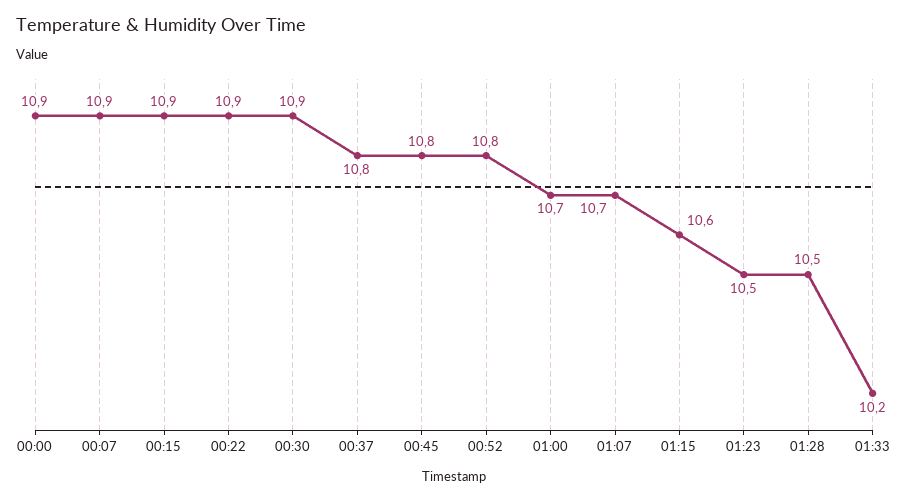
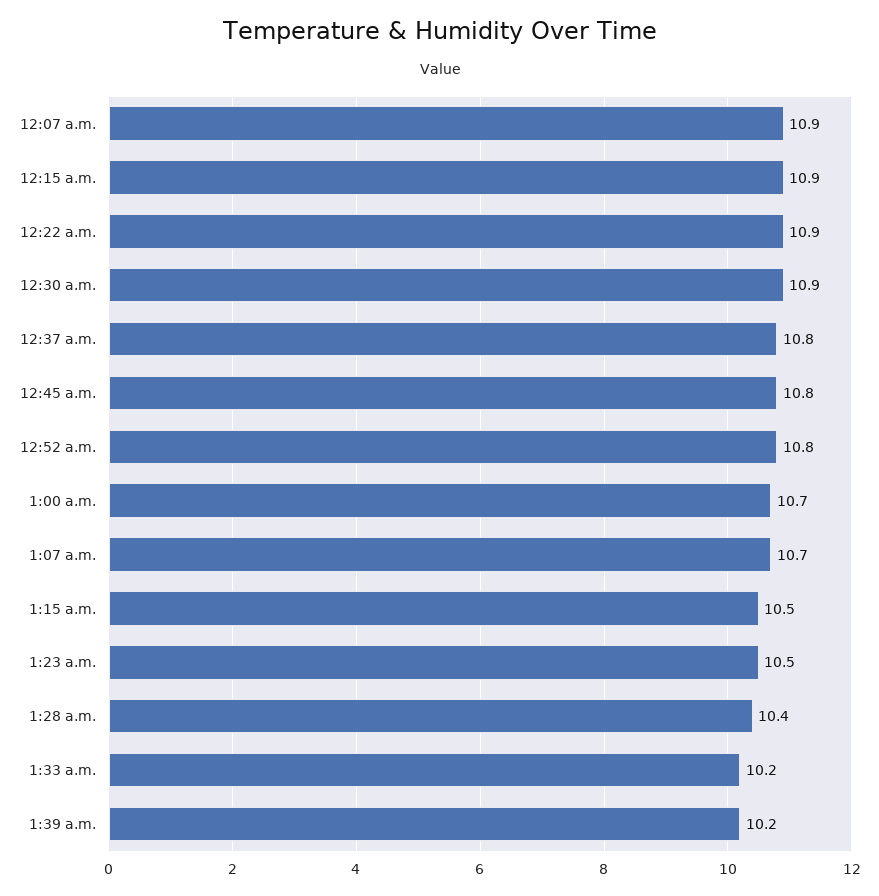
00:00: 10.9 -> none
01:15: 10.6 -> 10.5
01:28: 10.5 -> 10.4
1:39 a.m.: none -> 10.2

